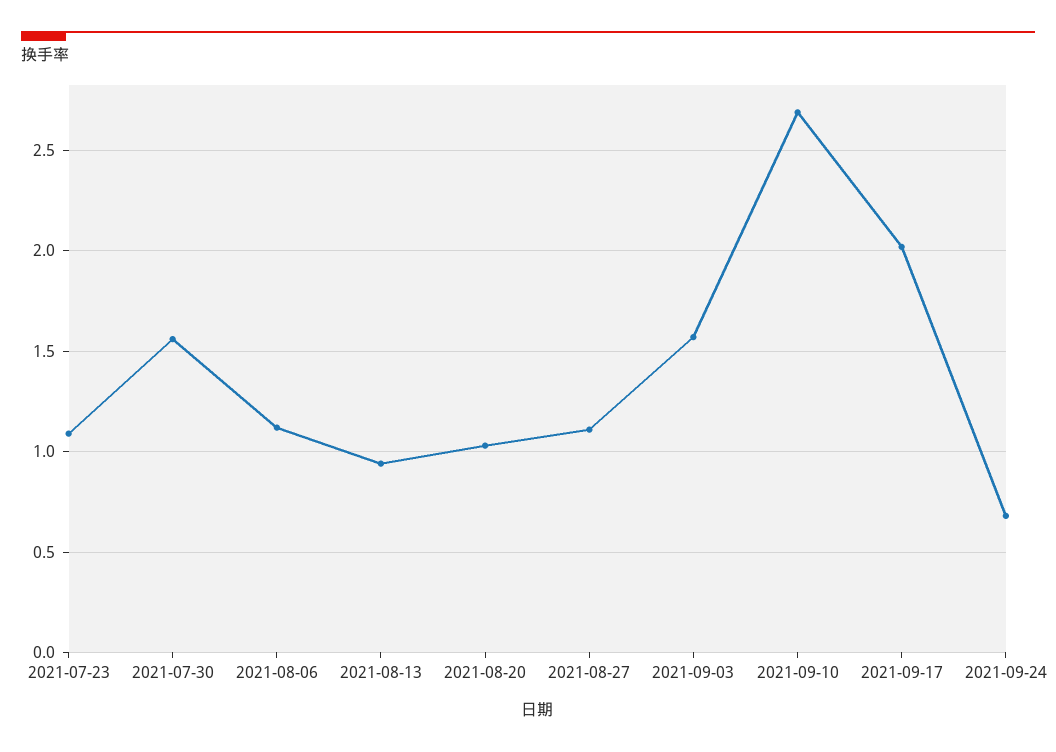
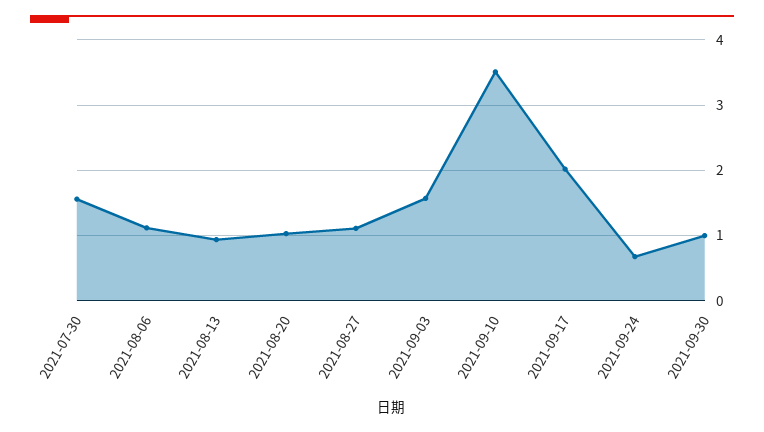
2021-07-23: 1.1 -> none
2021-09-10: 2.7 -> 3.5
2021-09-30: none -> 1

